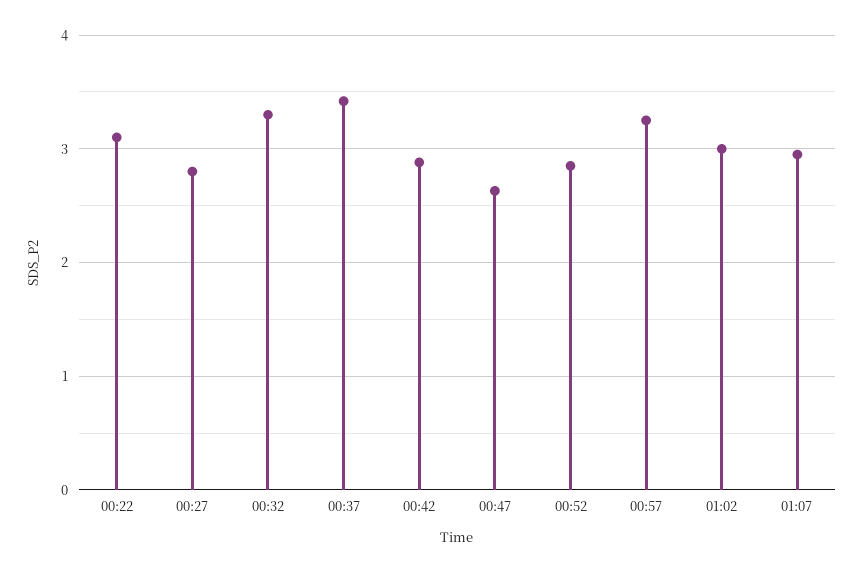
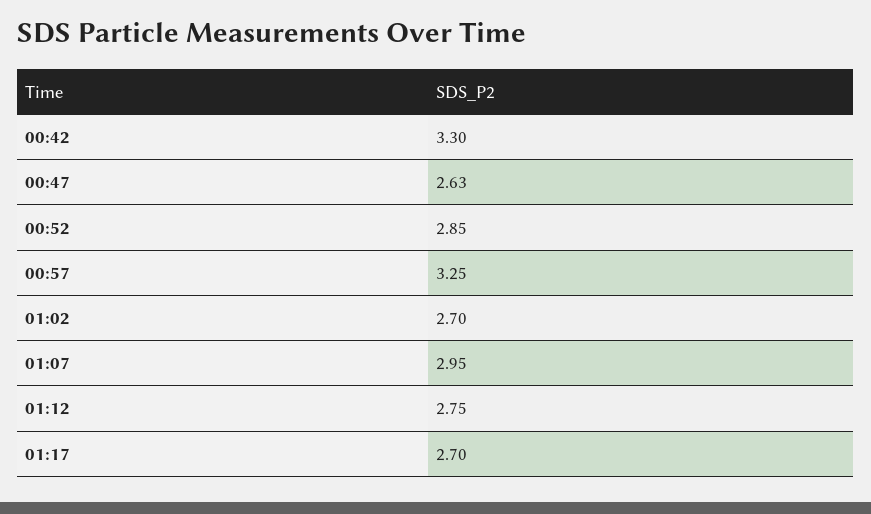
00:22: 3.1 -> none
00:27: 2.8 -> none
00:32: 3.3 -> none
00:37: 3.4 -> none
00:42: 2.9 -> 3.3
01:02: 3 -> 2.7
01:12: none -> 2.75
01:17: none -> 2.7

